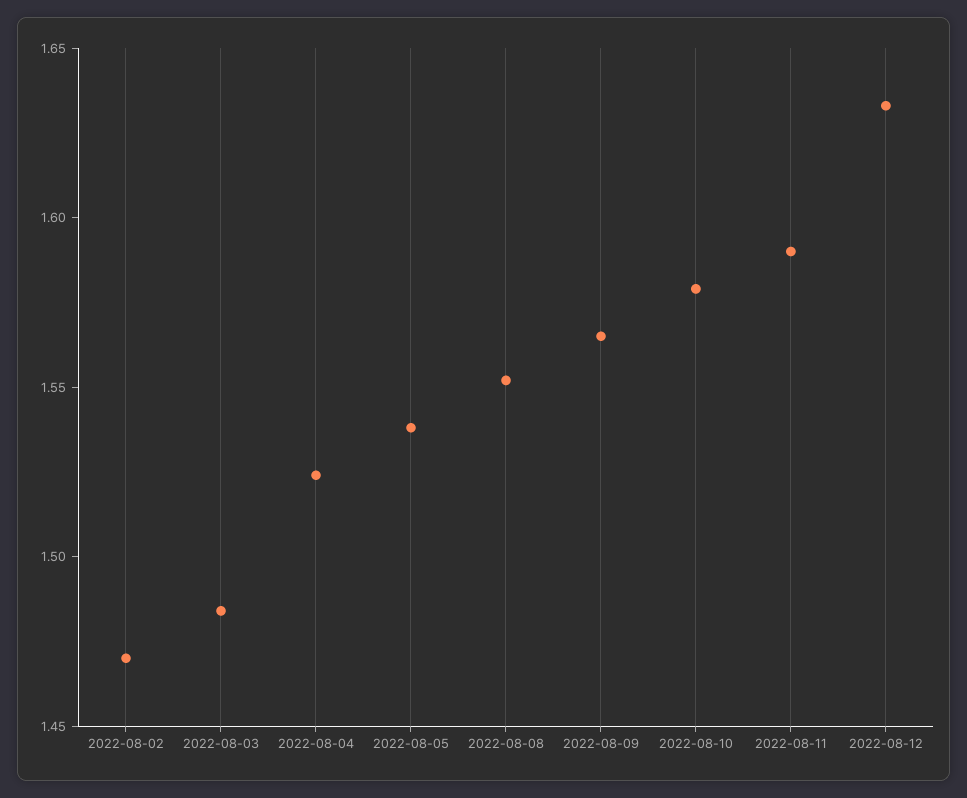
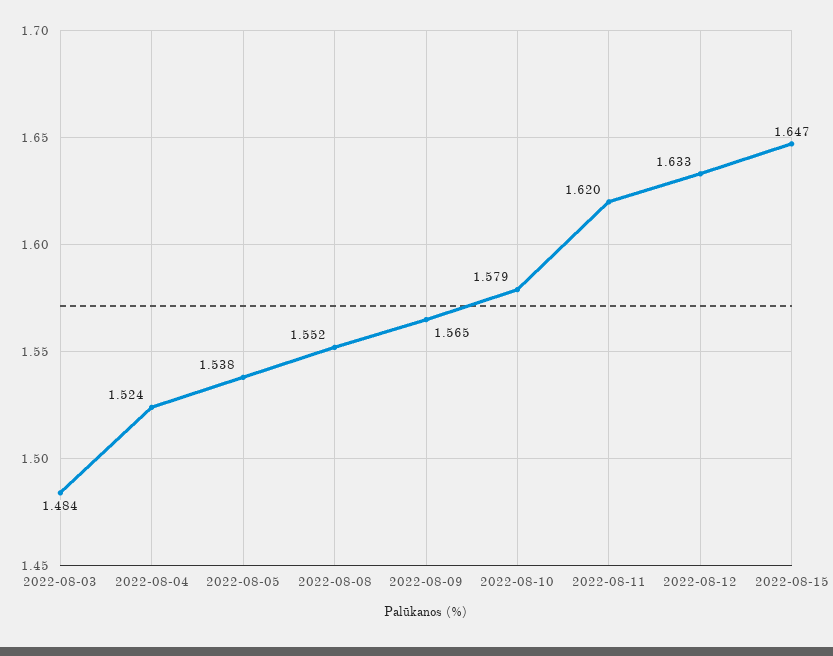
2022-08-02: 1.47 -> none
2022-08-11: 1.59 -> 1.62
2022-08-15: none -> 1.647

